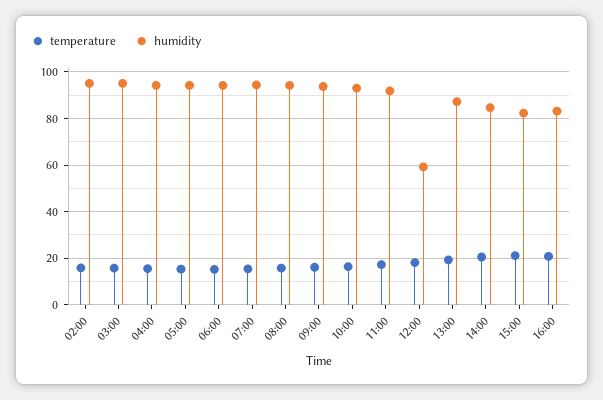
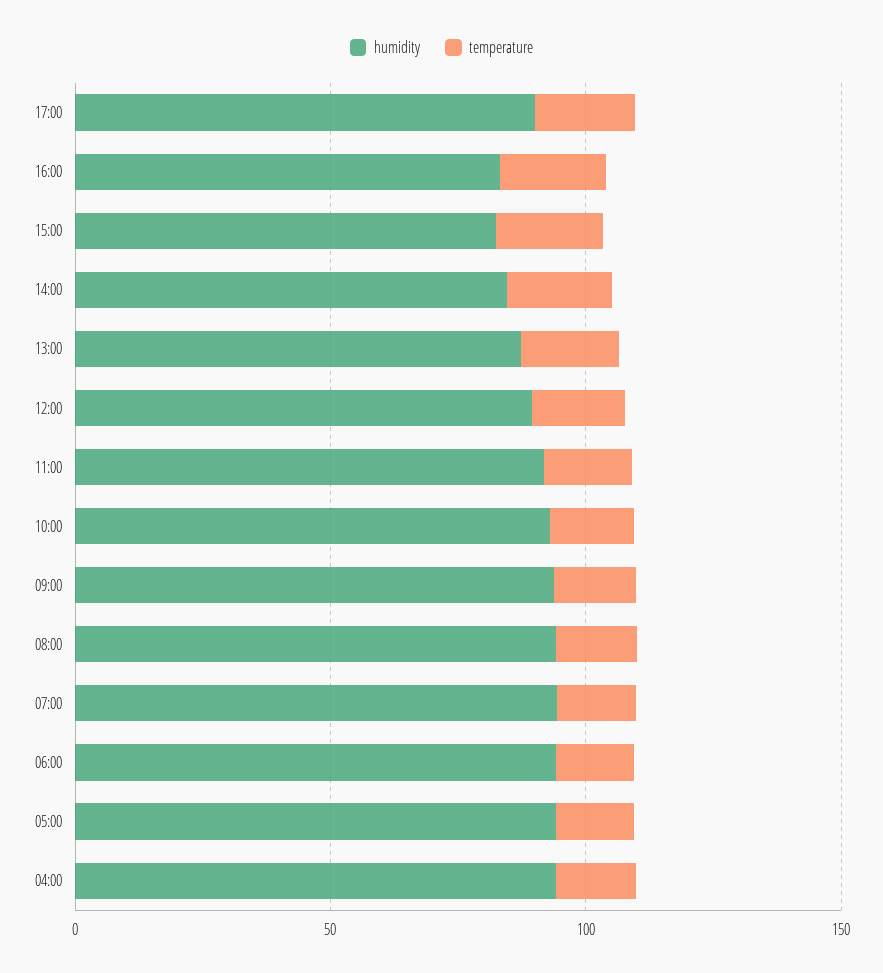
temperature, 02:00: 15 -> none
humidity, 02:00: 95 -> none
temperature, 03:00: 15 -> none
humidity, 03:00: 95 -> none
humidity, 12:00: 60 -> 90
humidity, 17:00: none -> 90
temperature, 17:00: none -> 20

